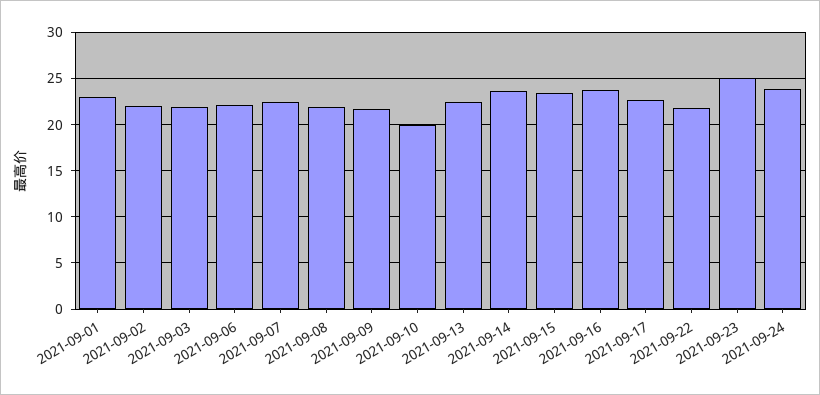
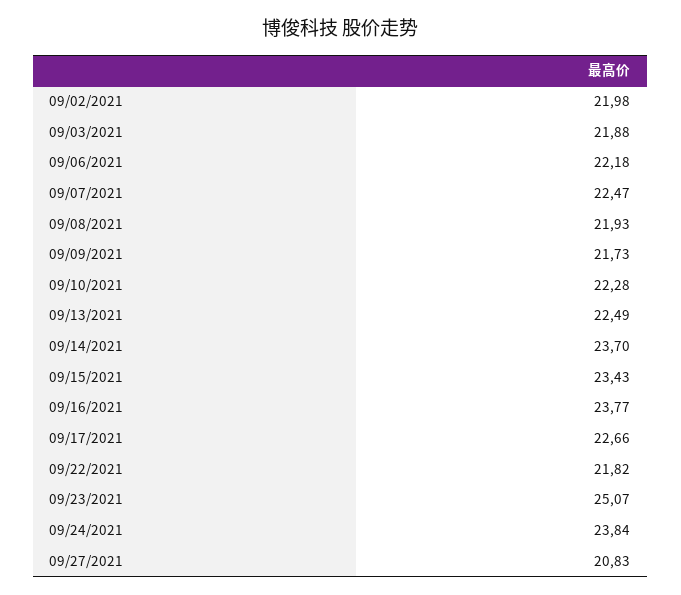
2021-09-01: 23 -> none
2021-09-10: 20 -> 22.28
09/27/2021: none -> 20.83

